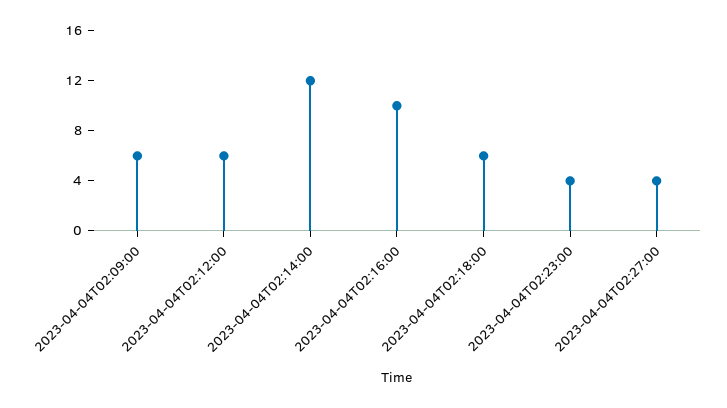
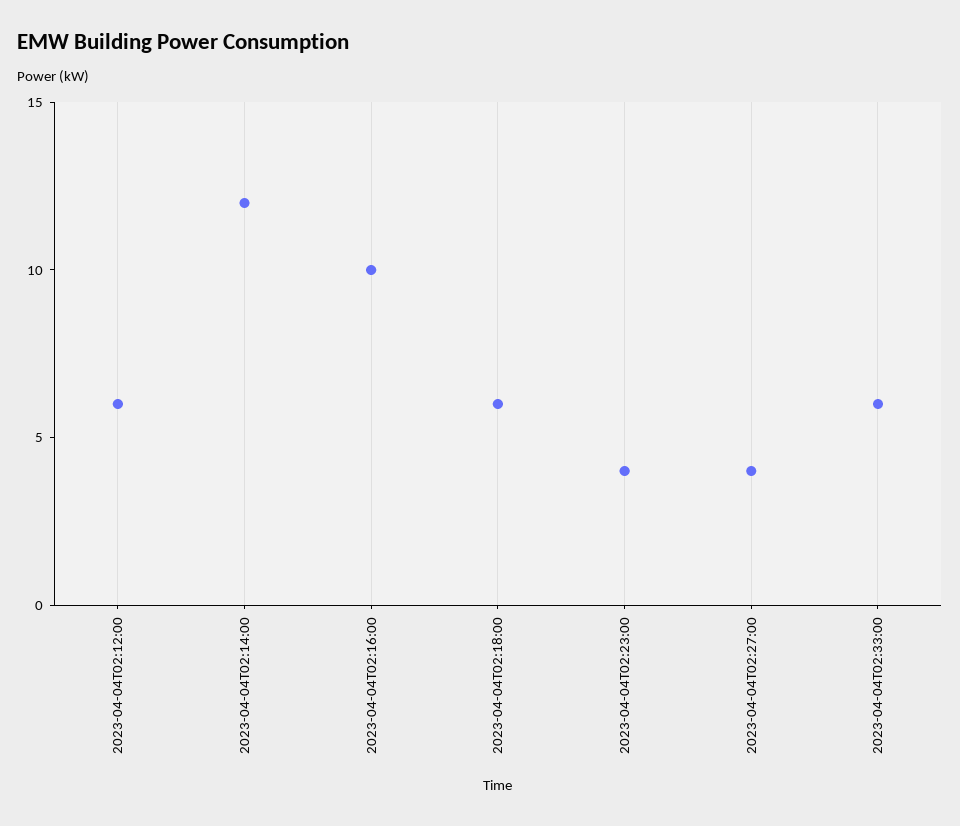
2023-04-04T02:09:00: 6 -> none
2023-04-04T02:33:00: none -> 6

